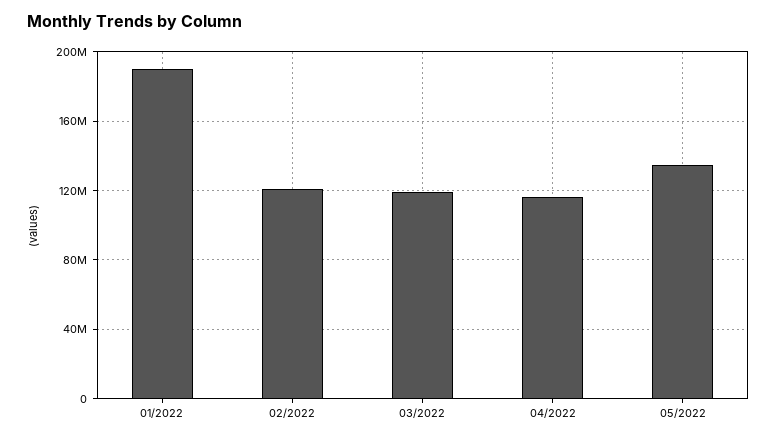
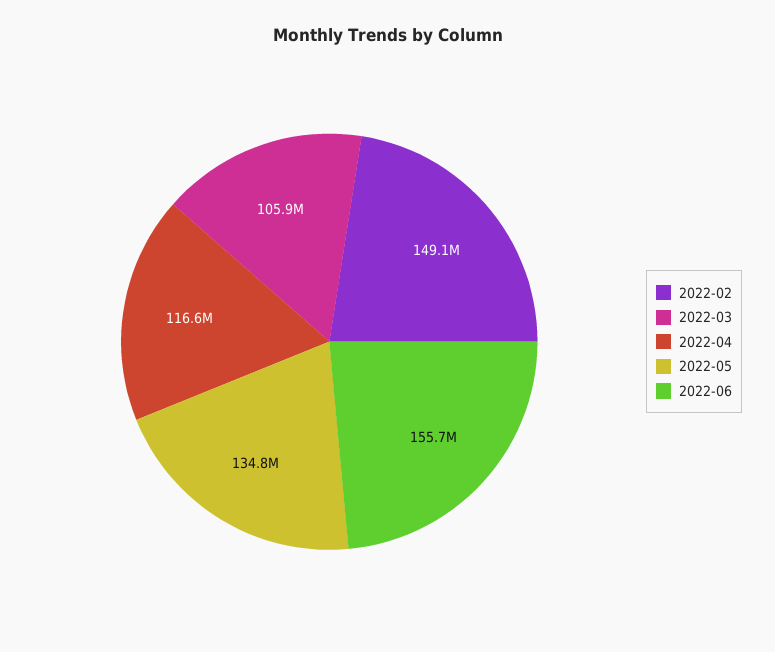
01/2022: 190000000 -> none
02/2022: 120000000 -> 149100000
03/2022: 120000000 -> 105900000
2022-06: none -> 155700000

